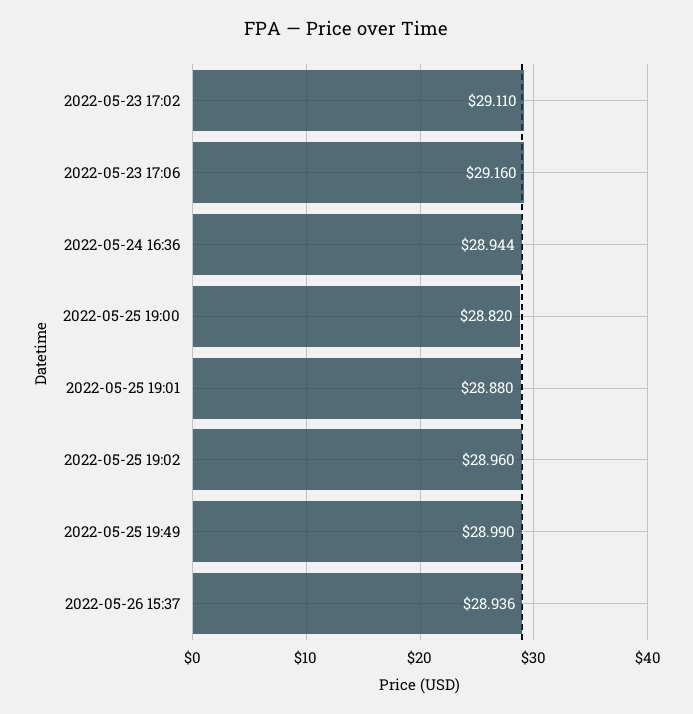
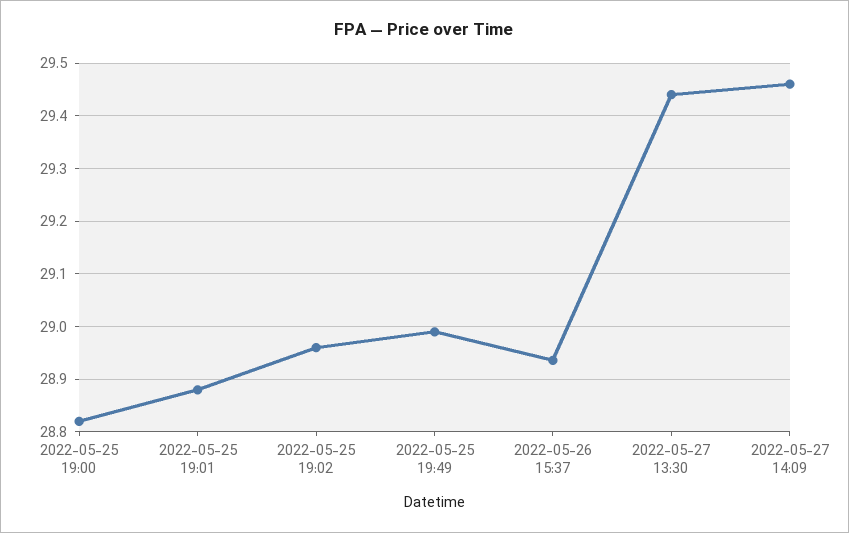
2022-05-23 17:02: 29.11 -> none
2022-05-23 17:06: 29.16 -> none
2022-05-24 16:36: 28.944 -> none
2022-05-27 13:30: none -> 29.44
2022-05-27 14:09: none -> 29.46

